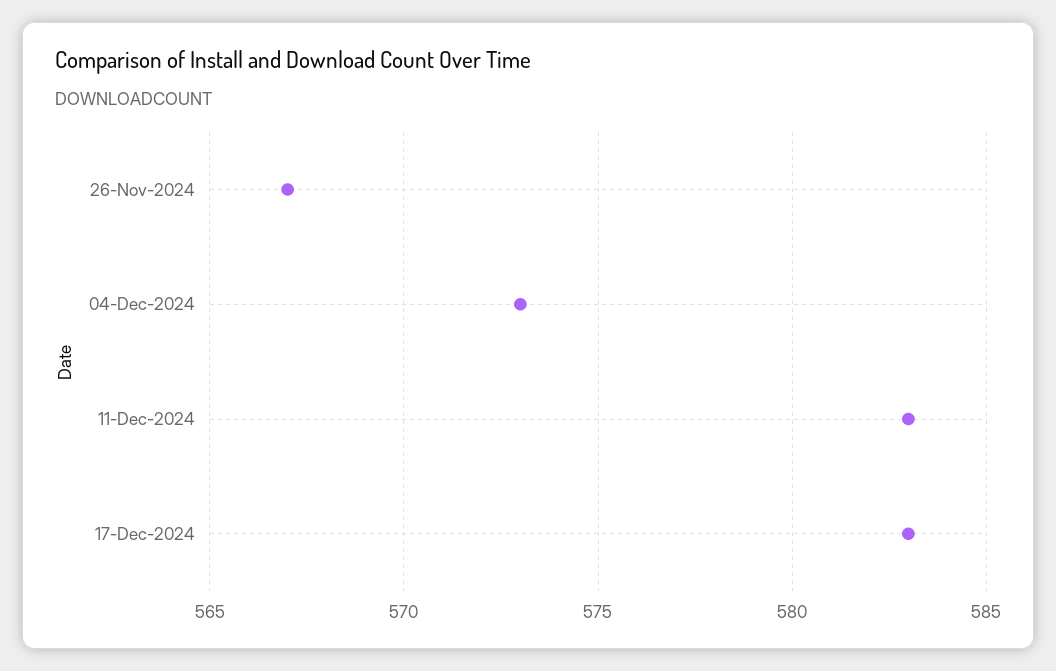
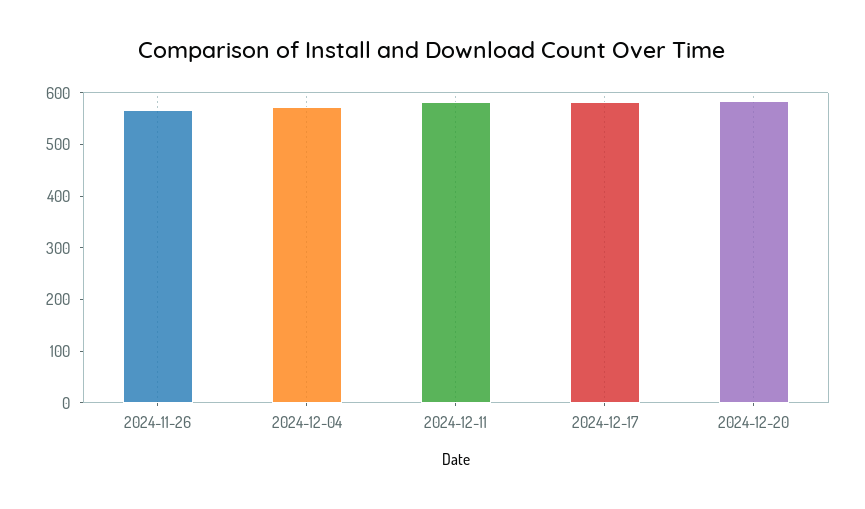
2024-12-20: none -> 580

